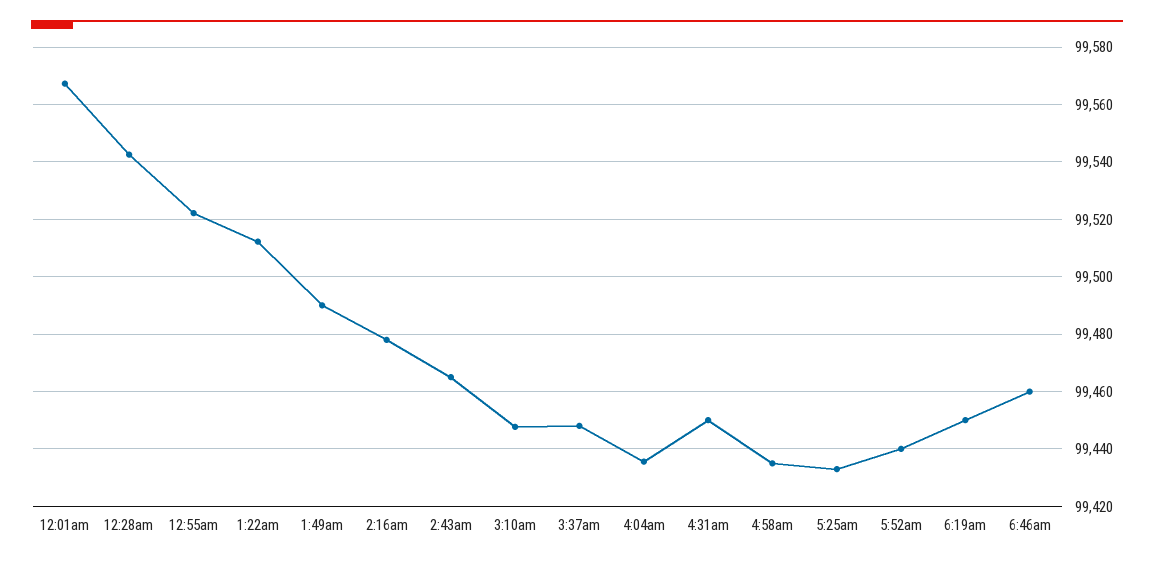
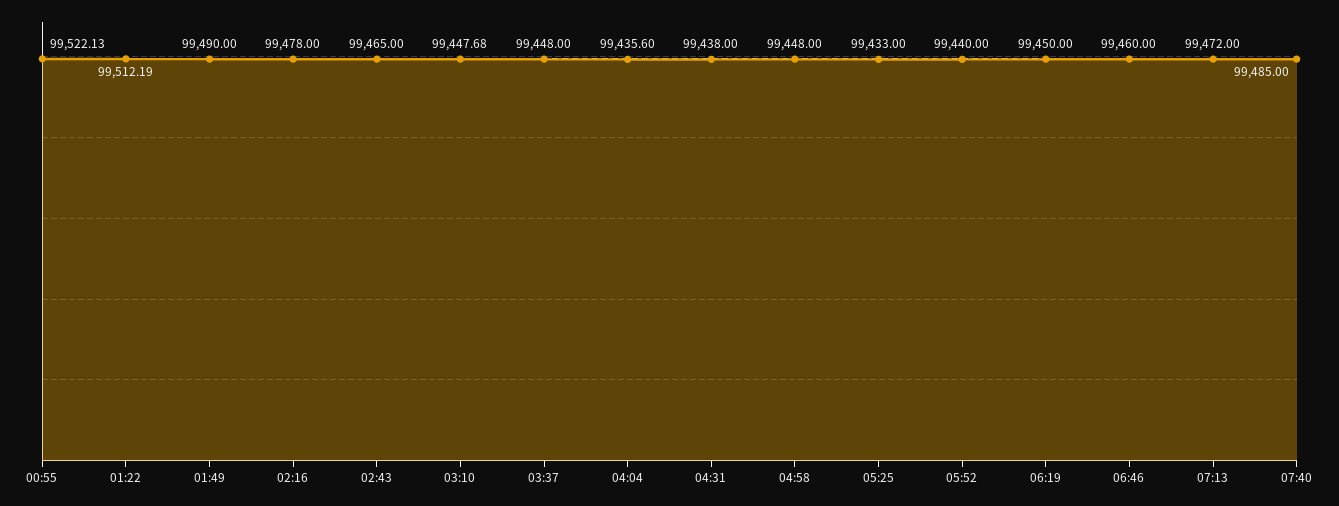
12:01am: 99567.5 -> none
12:28am: 99542.5 -> none
4:31am: 99450 -> 99438
4:58am: 99435 -> 99448
07:13: none -> 99472
07:40: none -> 99485

